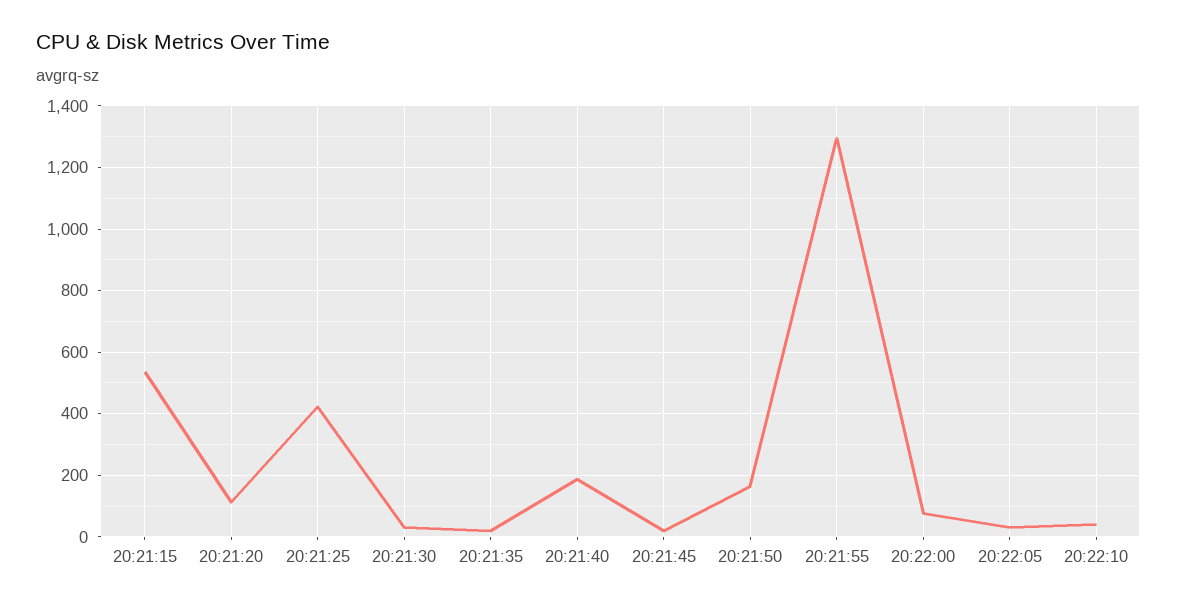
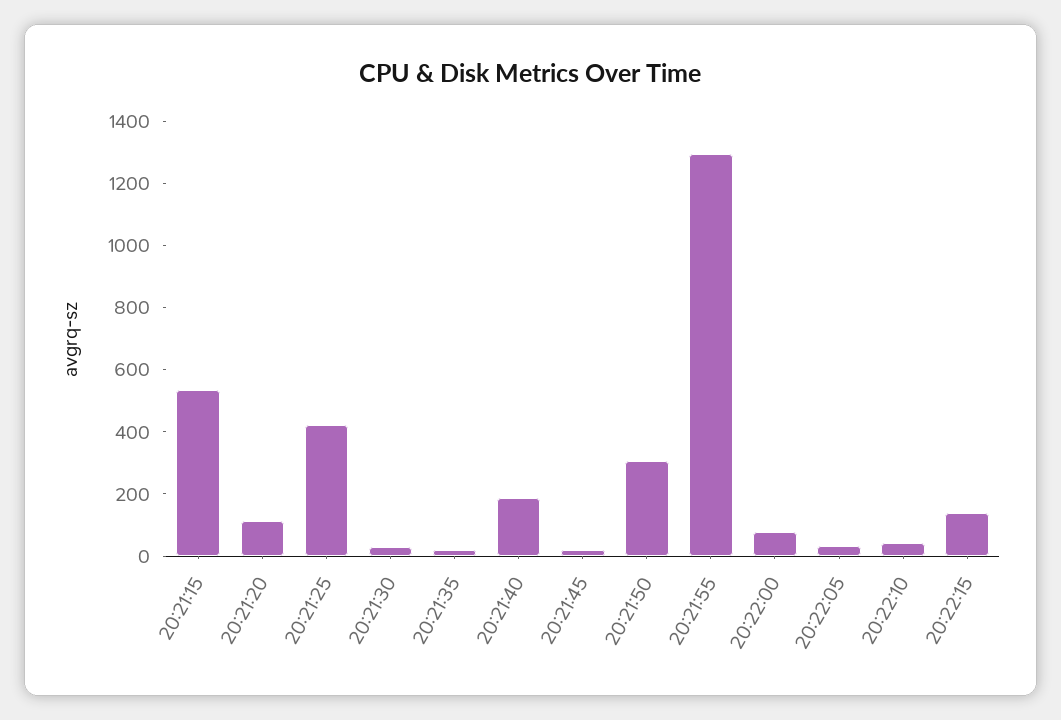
20:21:50: 160 -> 300
20:22:15: none -> 150

